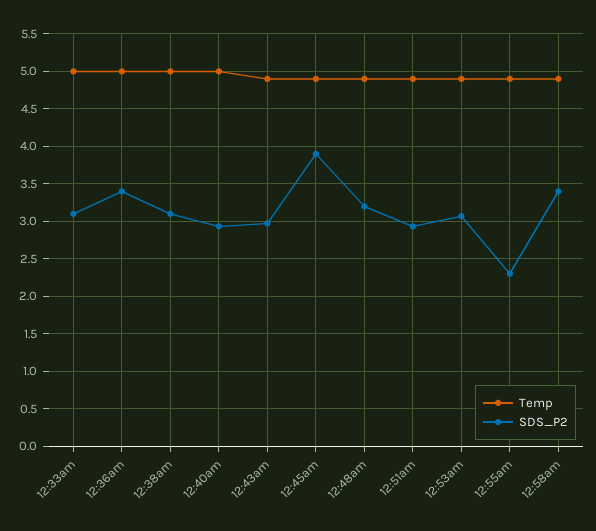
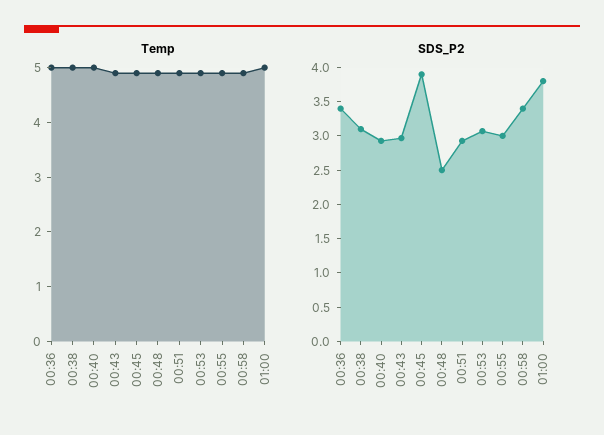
Temp, 12:33am: 5 -> none
SDS_P2, 12:33am: 3.1 -> none
SDS_P2, 12:48am: 3.2 -> 2.5
SDS_P2, 12:55am: 2.3 -> 3
Temp, 01:00: none -> 5
SDS_P2, 01:00: none -> 3.75

